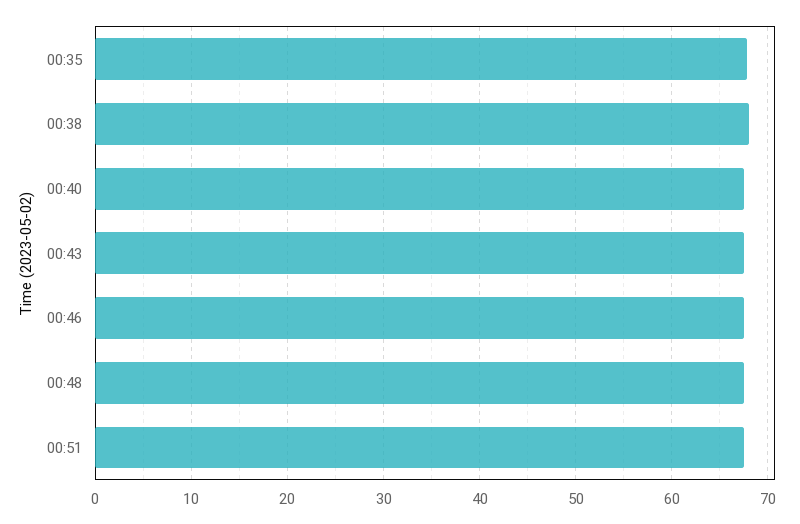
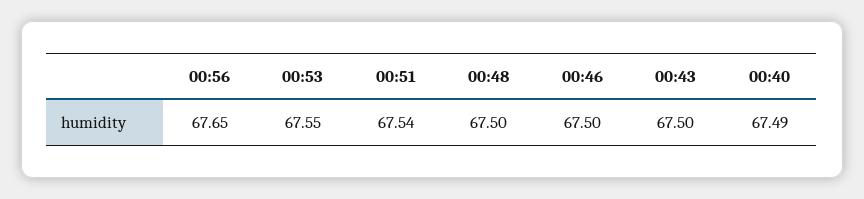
00:35: 68 -> none
00:38: 68 -> none
00:56: none -> 67.65
00:53: none -> 67.55

